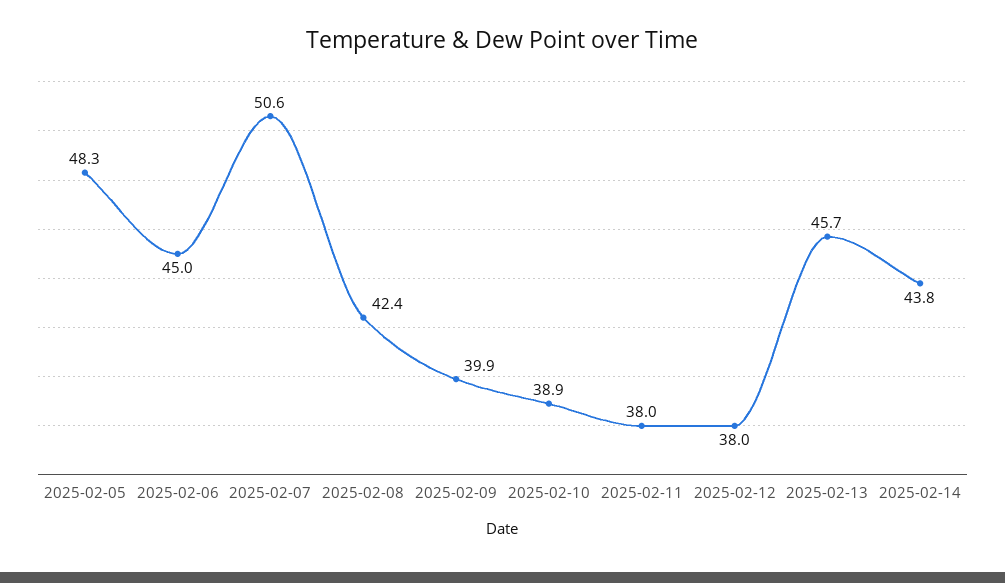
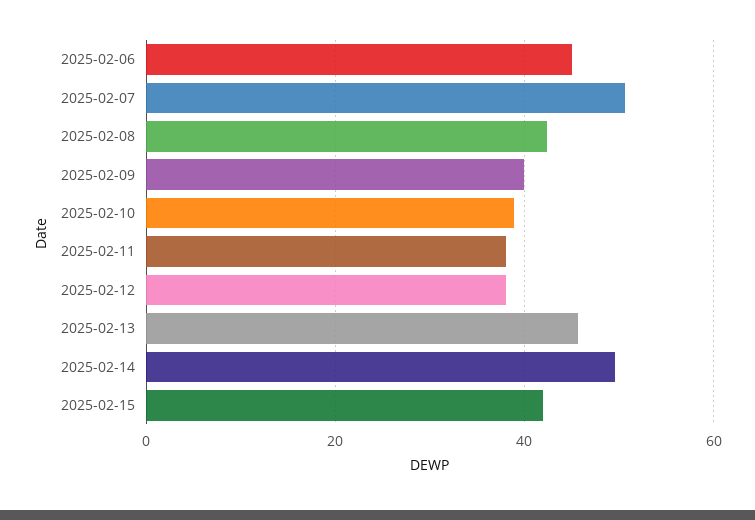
2025-02-05: 48.3 -> none
2025-02-14: 43.8 -> 50
2025-02-15: none -> 42

